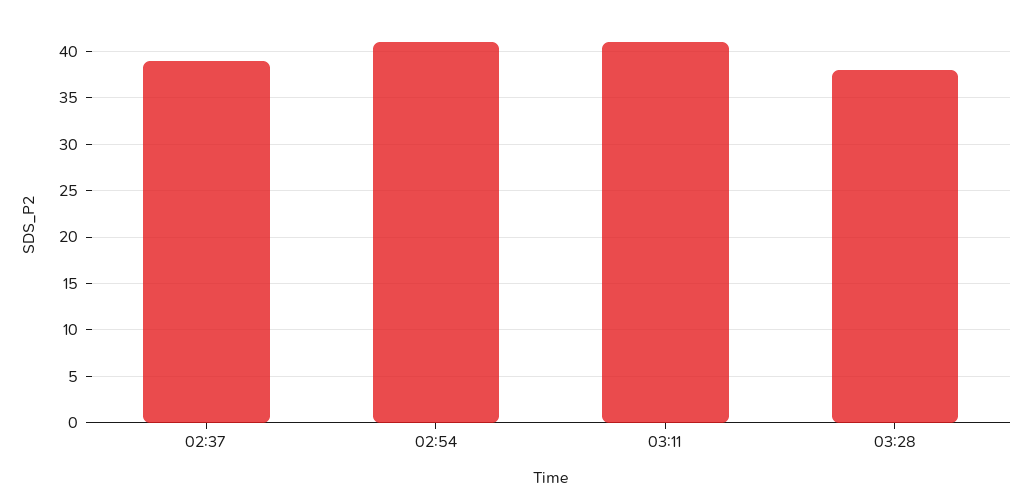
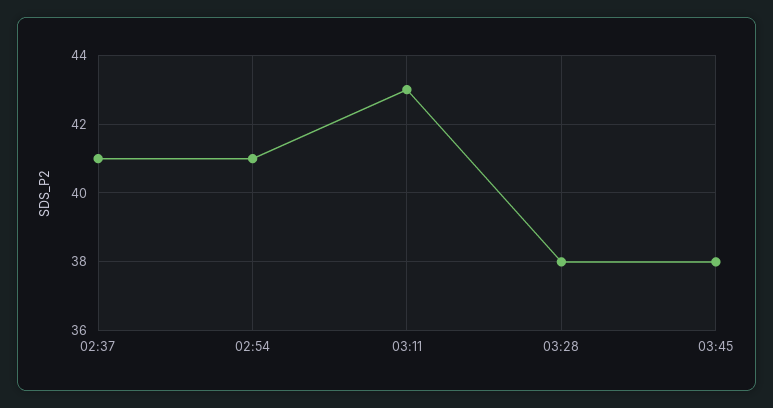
02:37: 39 -> 41
03:11: 41 -> 43
03:45: none -> 38

